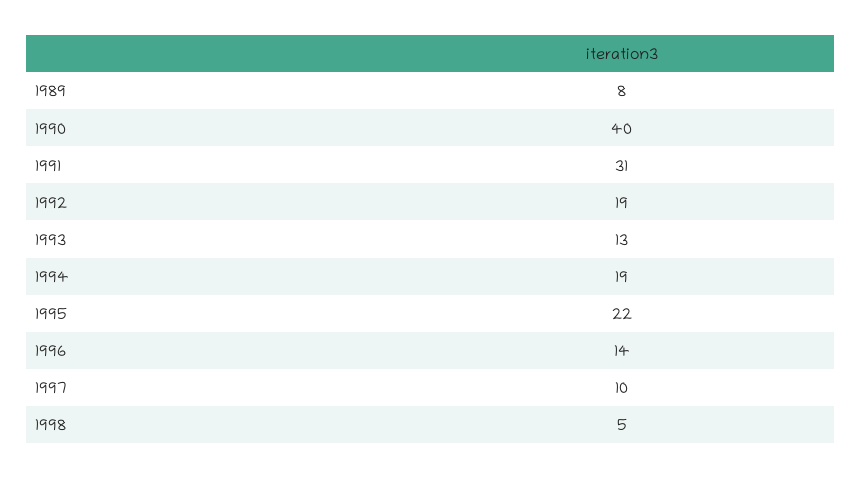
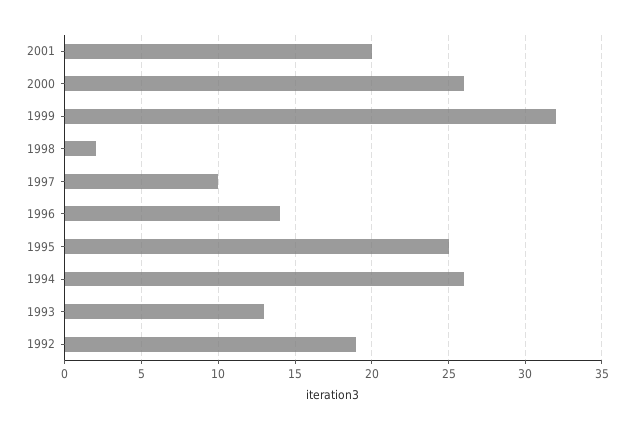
1989: 8 -> none
1990: 40 -> none
1991: 31 -> none
1994: 19 -> 26
1995: 22 -> 25
1998: 5 -> 2
2001: none -> 20
2000: none -> 26
1999: none -> 32

